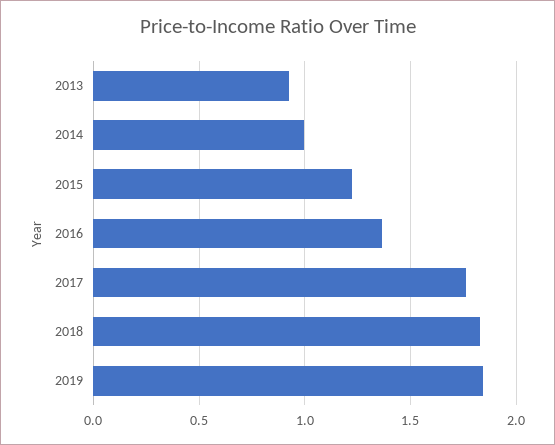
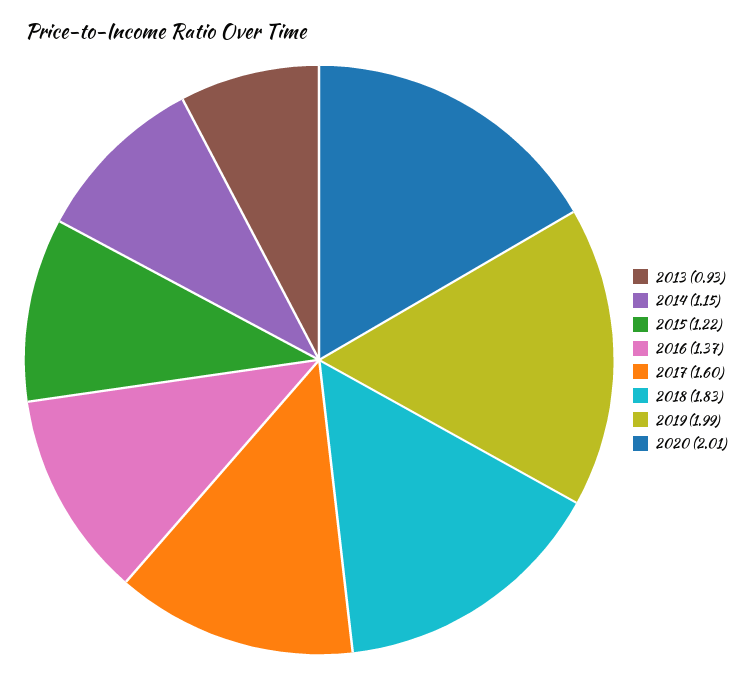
2014: 1 -> 1.15
2017: 1.75 -> 1.6
2019: 1.85 -> 1.99
2020: none -> 2.01

